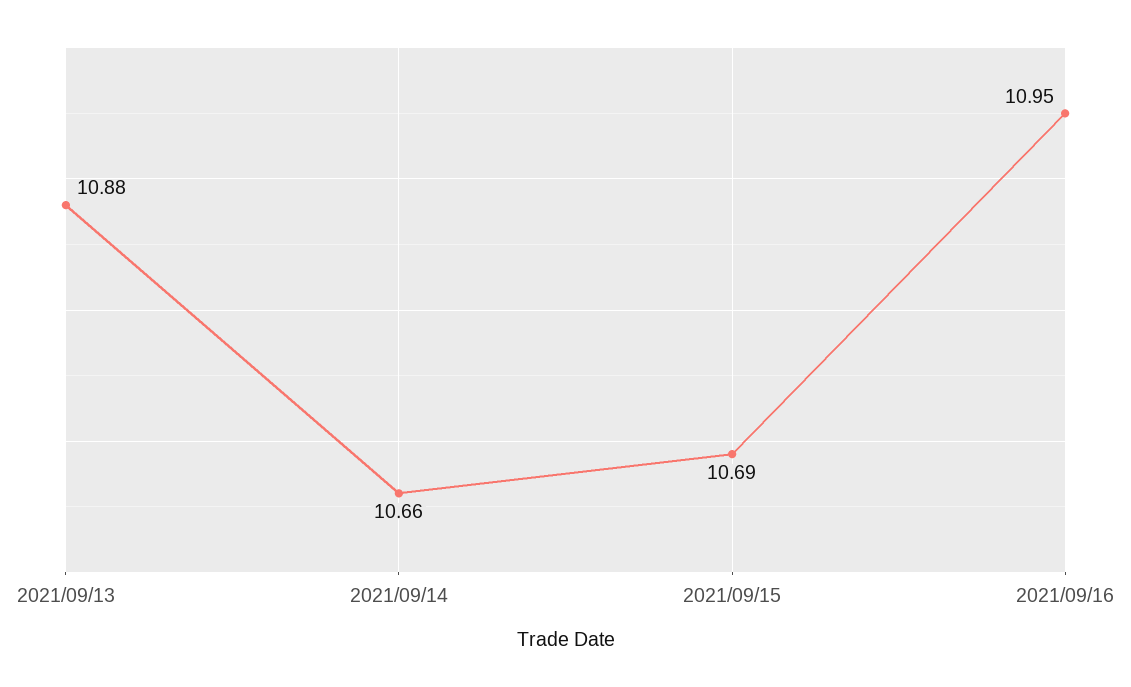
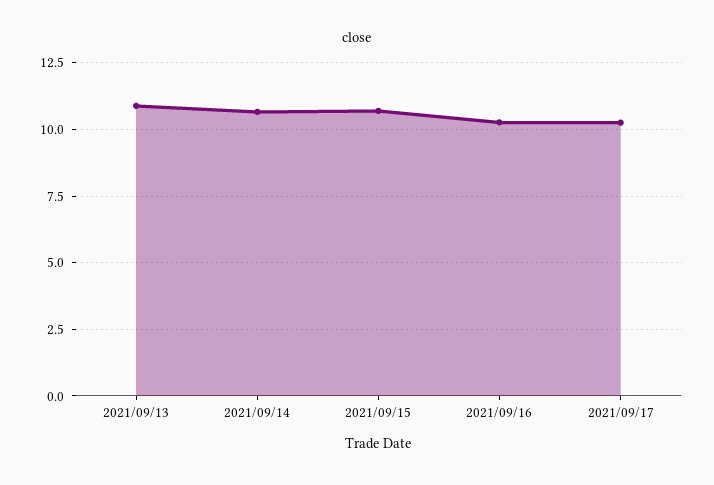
2021/09/16: 10.95 -> 10.25
2021/09/17: none -> 10.25

